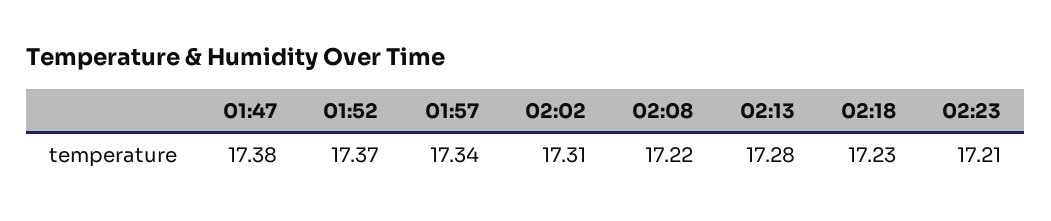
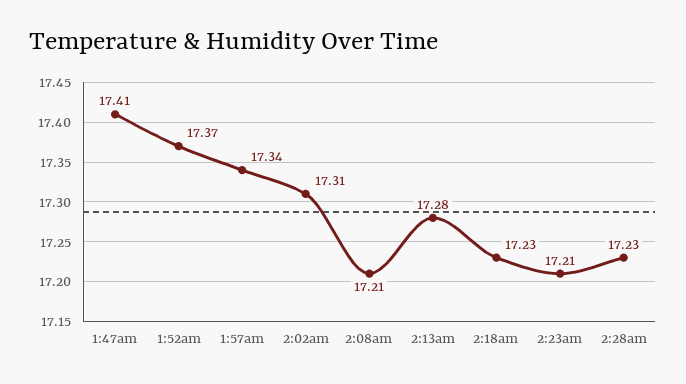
01:47: 17.38 -> 17.41
02:08: 17.22 -> 17.21
2:28am: none -> 17.23

